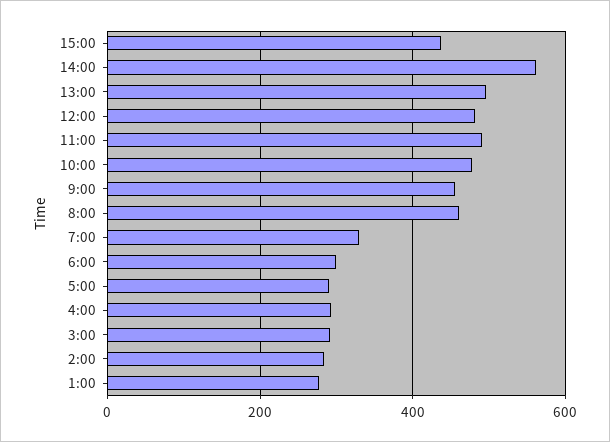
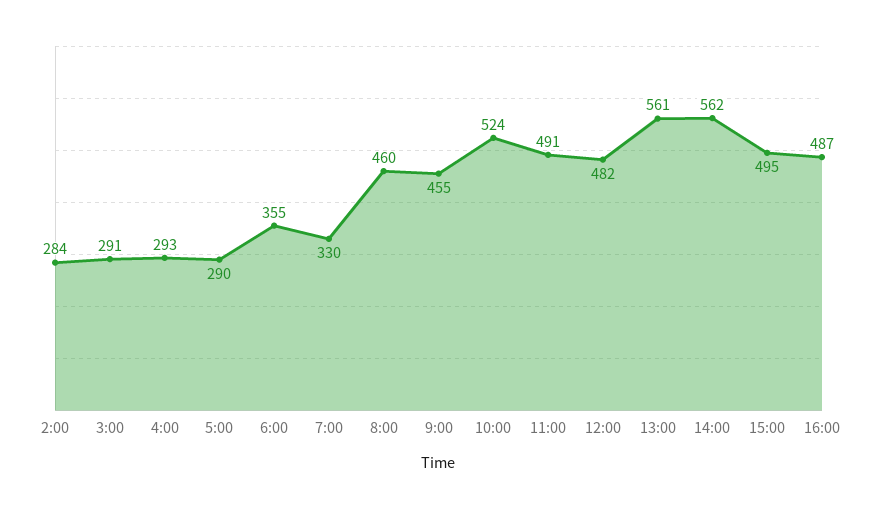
15:00: 440 -> 495
13:00: 500 -> 561
10:00: 480 -> 524
6:00: 300 -> 355
1:00: 280 -> none
16:00: none -> 487

